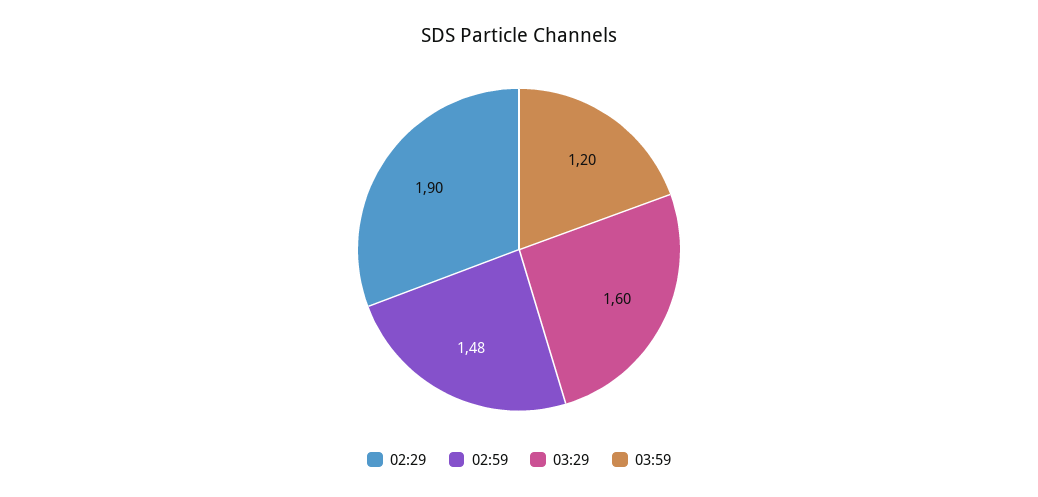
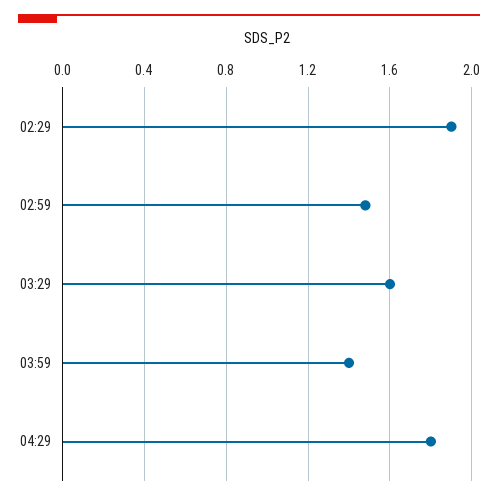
03:59: 1.2 -> 1.4
04:29: none -> 1.8

